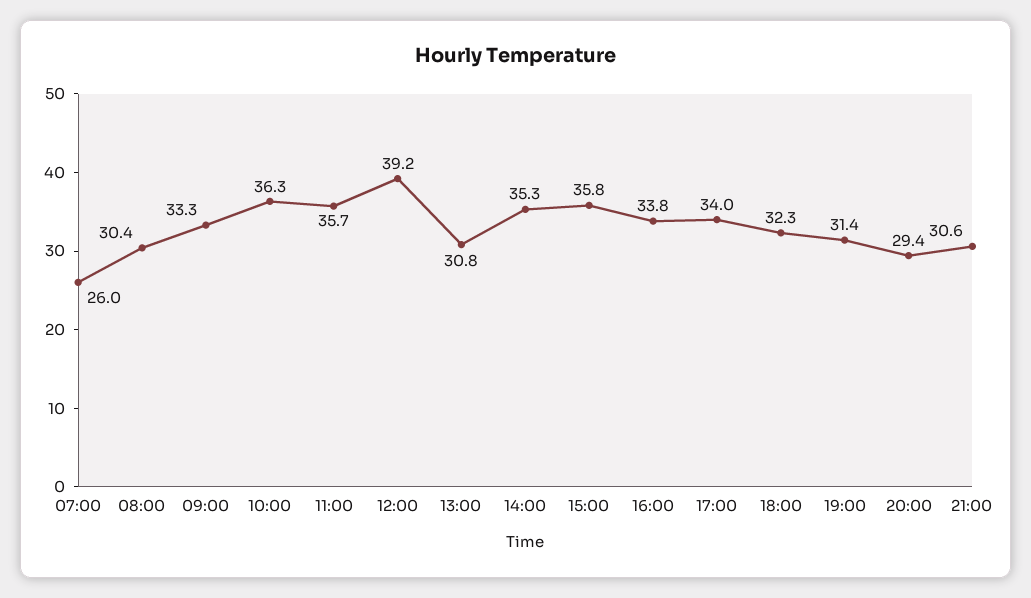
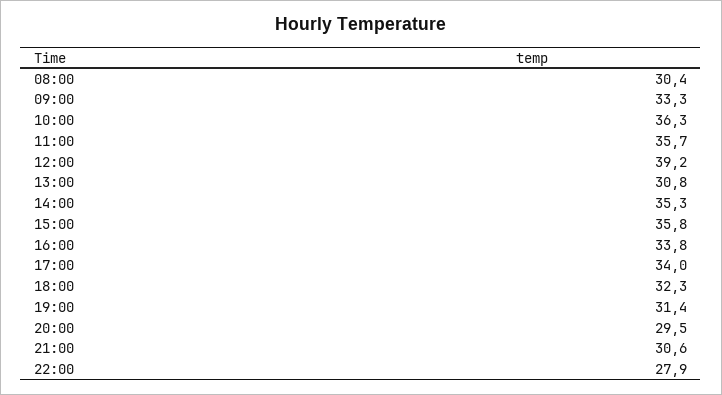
07:00: 26 -> none
20:00: 29.4 -> 29.5
22:00: none -> 27.9

